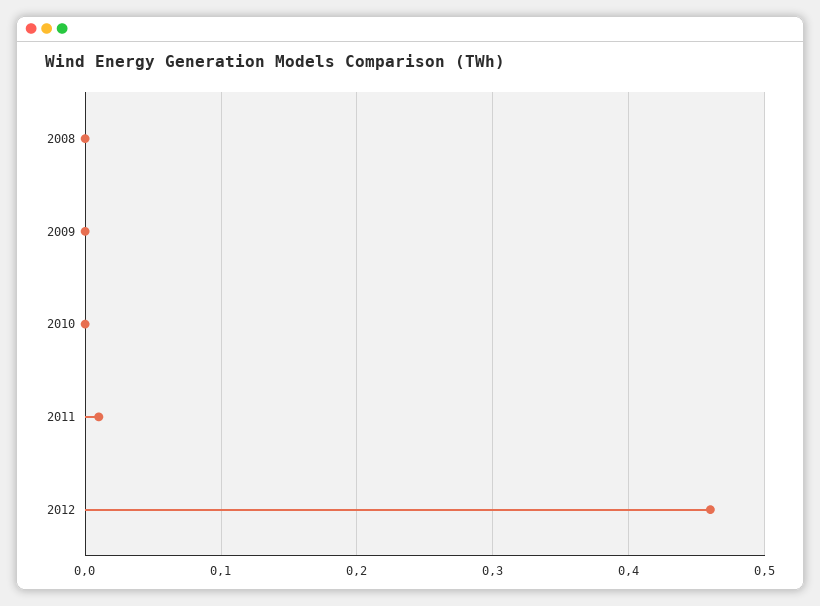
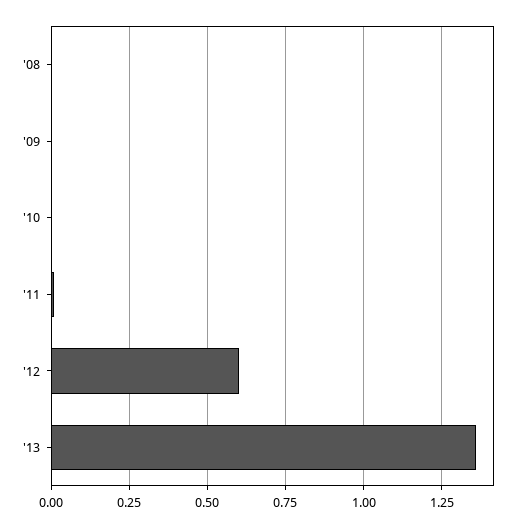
2012: 0.46 -> 0.6
'13: none -> 1.35

